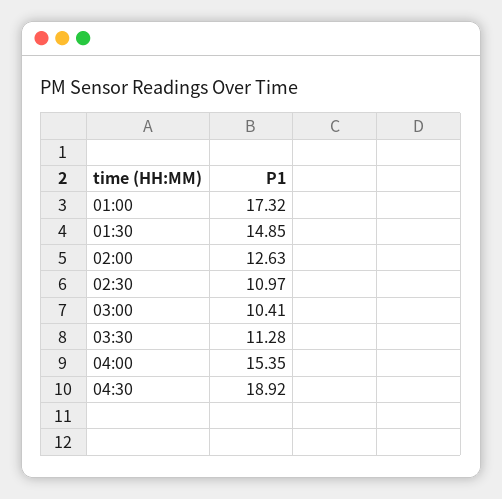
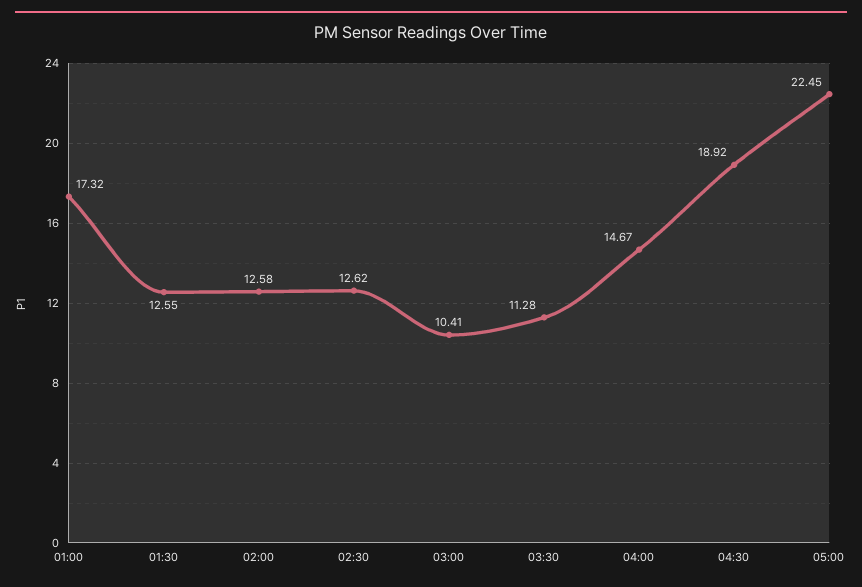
01:30: 14.85 -> 12.55
02:00: 12.63 -> 12.58
02:30: 10.97 -> 12.62
04:00: 15.35 -> 14.67
05:00: none -> 22.45

